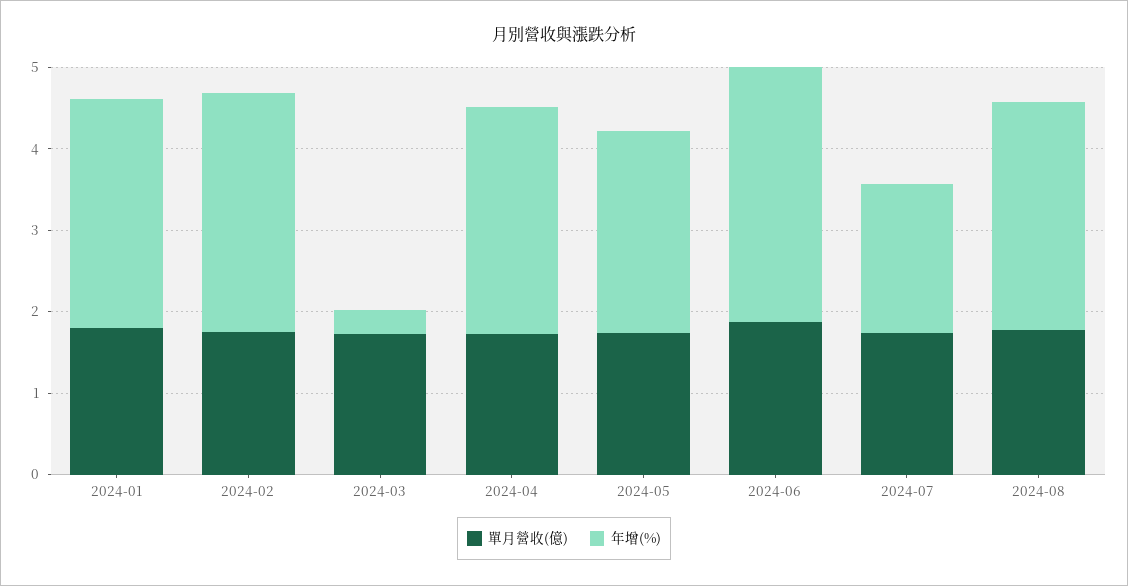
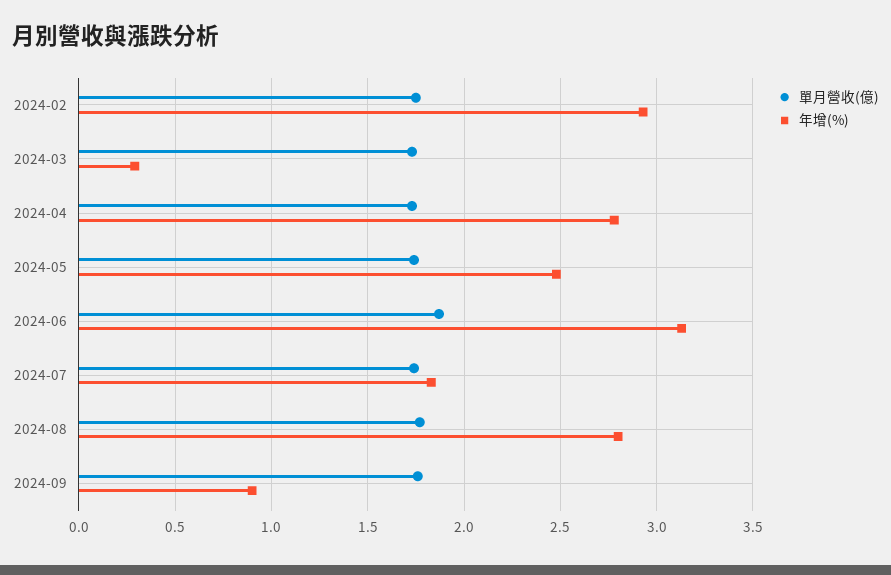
單月營收(億), 2024-01: 1.8 -> none
年增(%), 2024-01: 2.8 -> none
單月營收(億), 2024-09: none -> 1.75
年增(%), 2024-09: none -> 0.9

